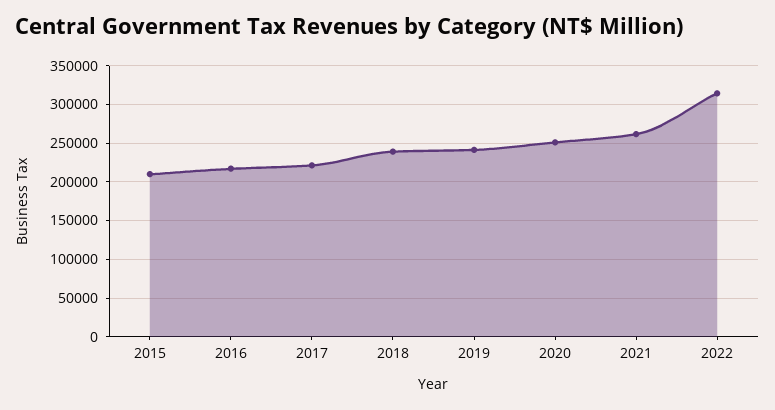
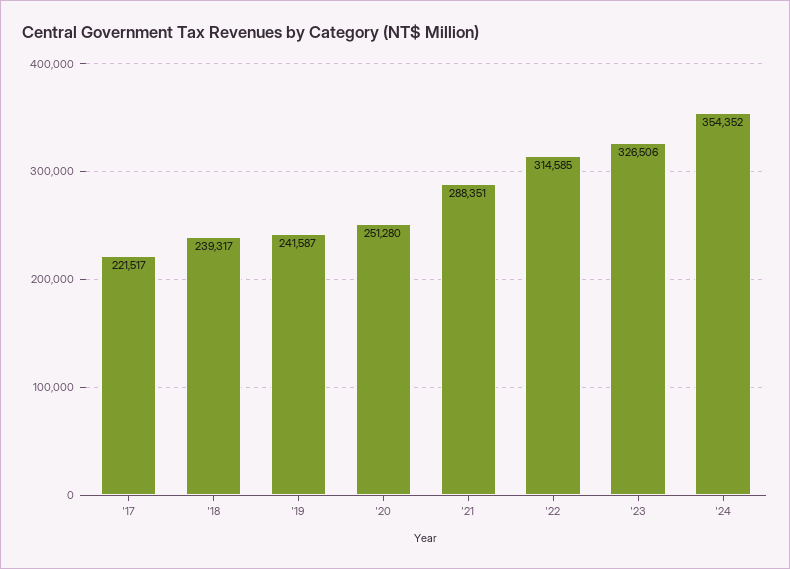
2015: 210000 -> none
2016: 220000 -> none
2021: 260000 -> 288351
'23: none -> 326506
'24: none -> 354352

